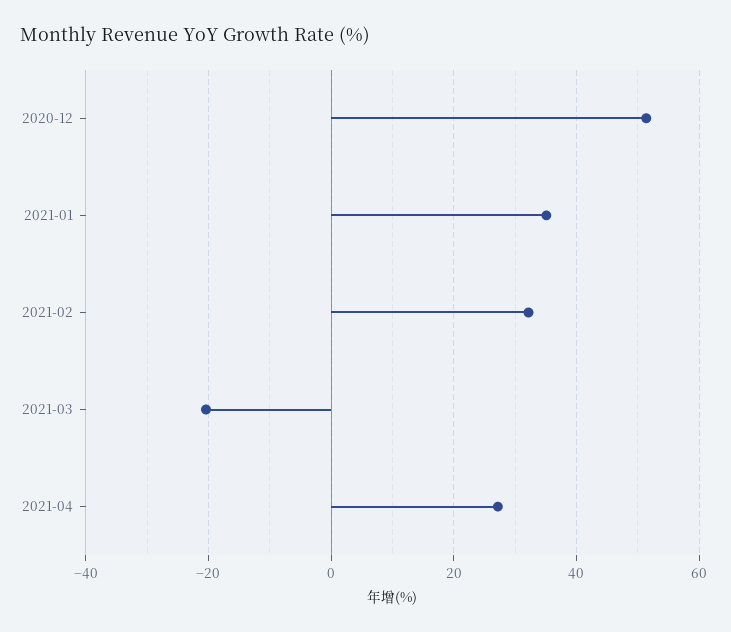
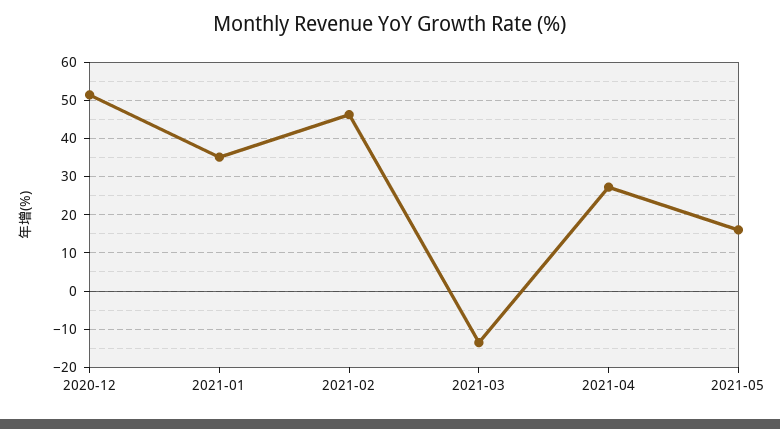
2021-02: 32 -> 46
2021-03: -20 -> -14
2021-05: none -> 16

